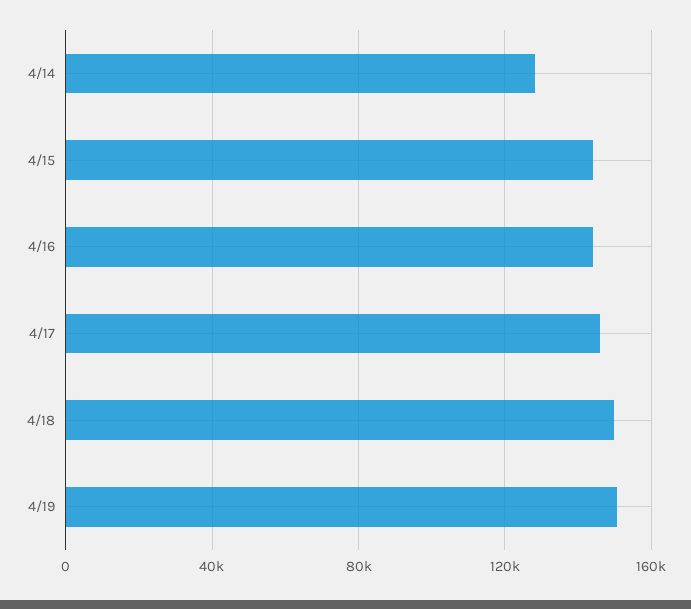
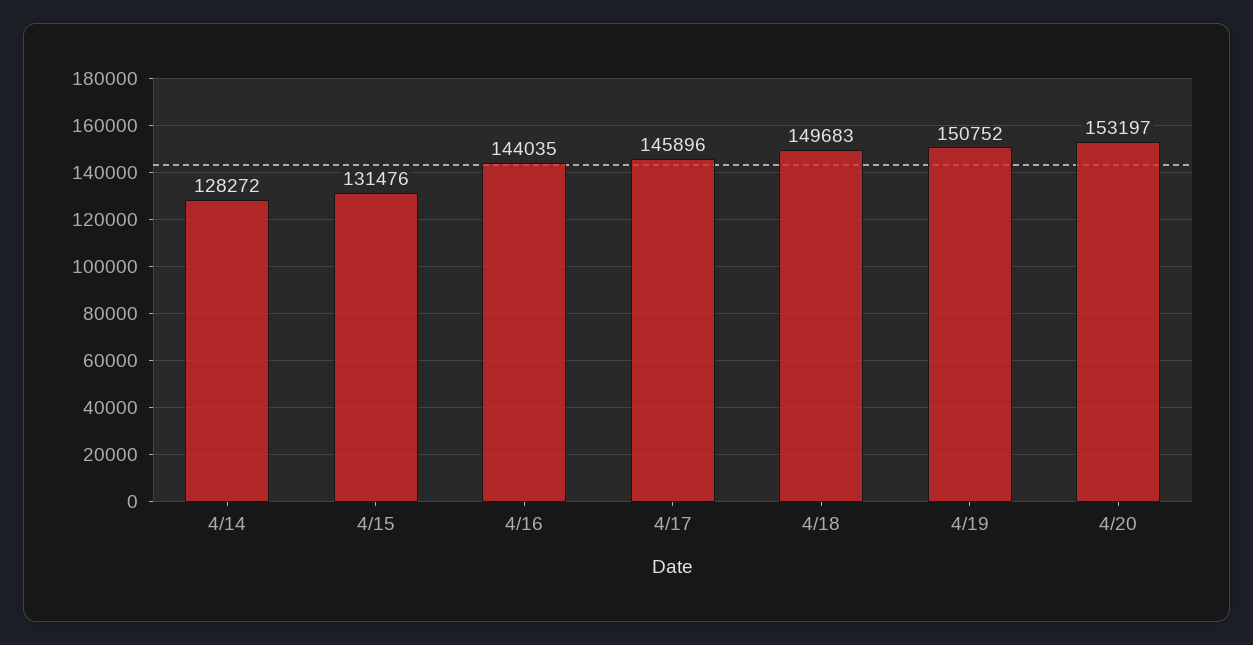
4/15: 145000 -> 131476
4/20: none -> 153197

